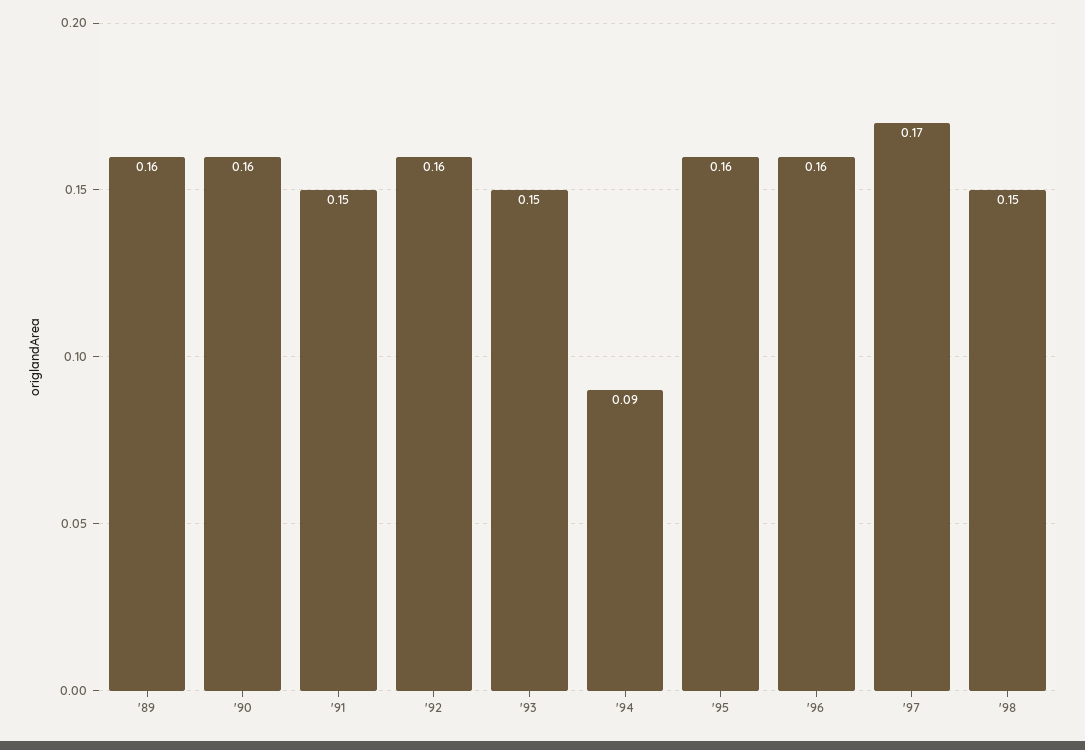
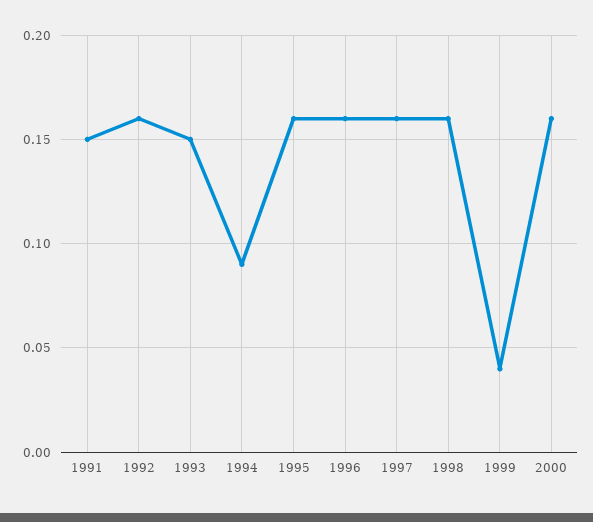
'89: 0.16 -> none
'90: 0.16 -> none
'97: 0.17 -> 0.16
'98: 0.15 -> 0.16
1999: none -> 0.04
2000: none -> 0.16

